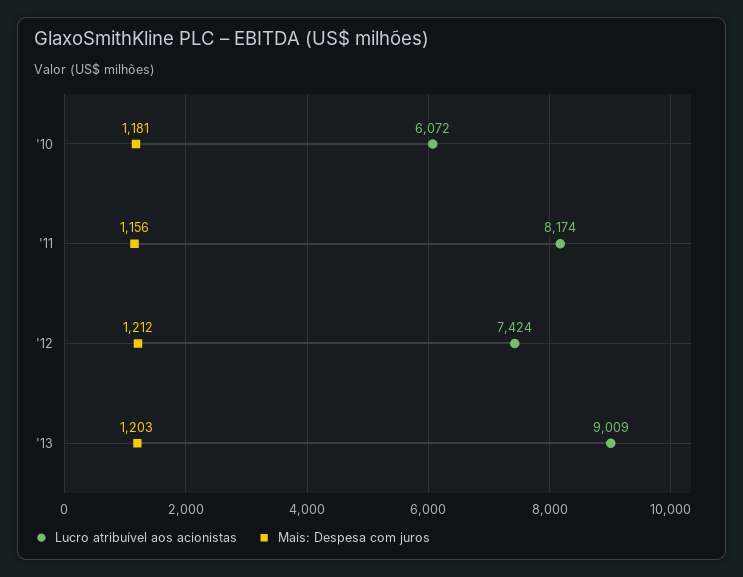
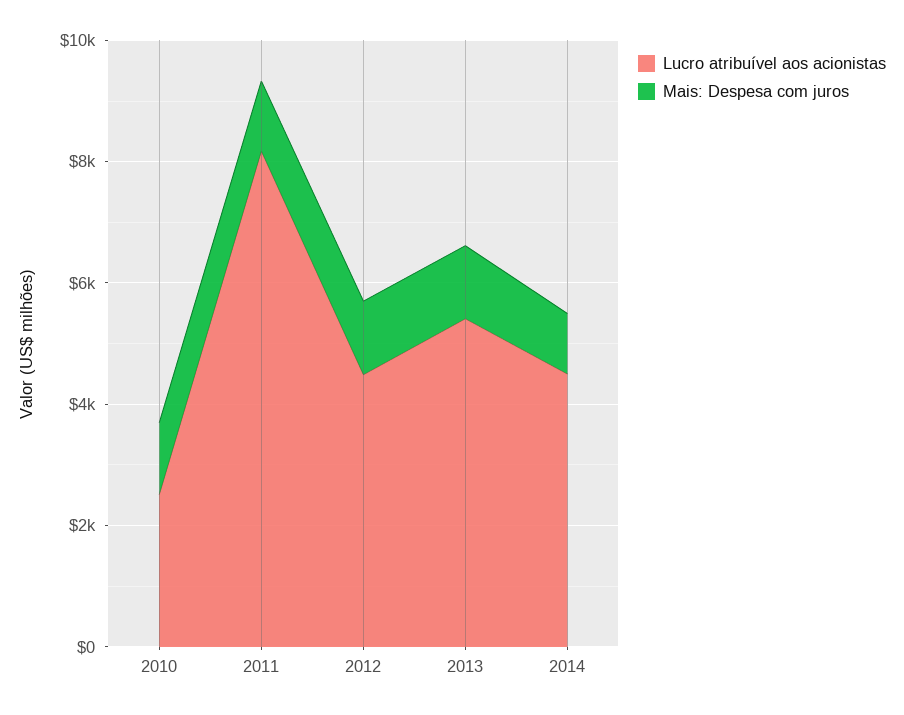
Lucro atribuível aos acionistas, '10: 6072 -> 2500
Lucro atribuível aos acionistas, '12: 7424 -> 4500
Lucro atribuível aos acionistas, '13: 9009 -> 5500
Lucro atribuível aos acionistas, 2014: none -> 4500
Mais: Despesa com juros, 2014: none -> 1000

